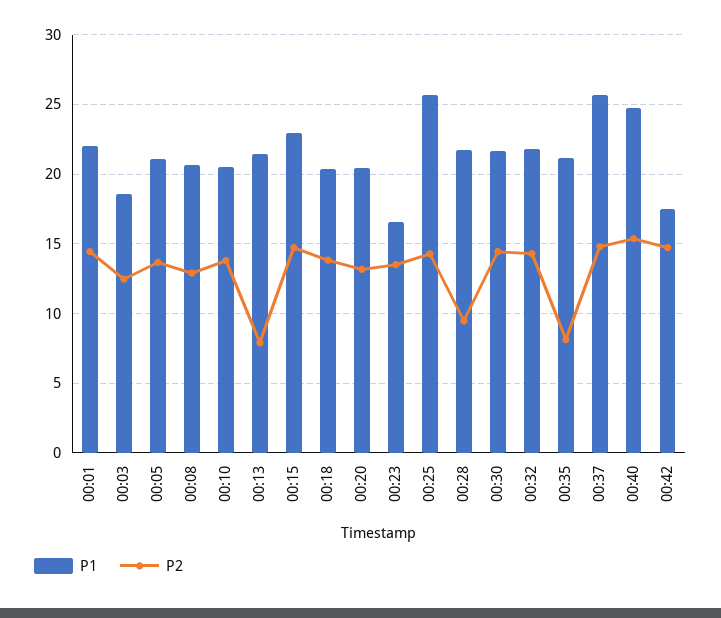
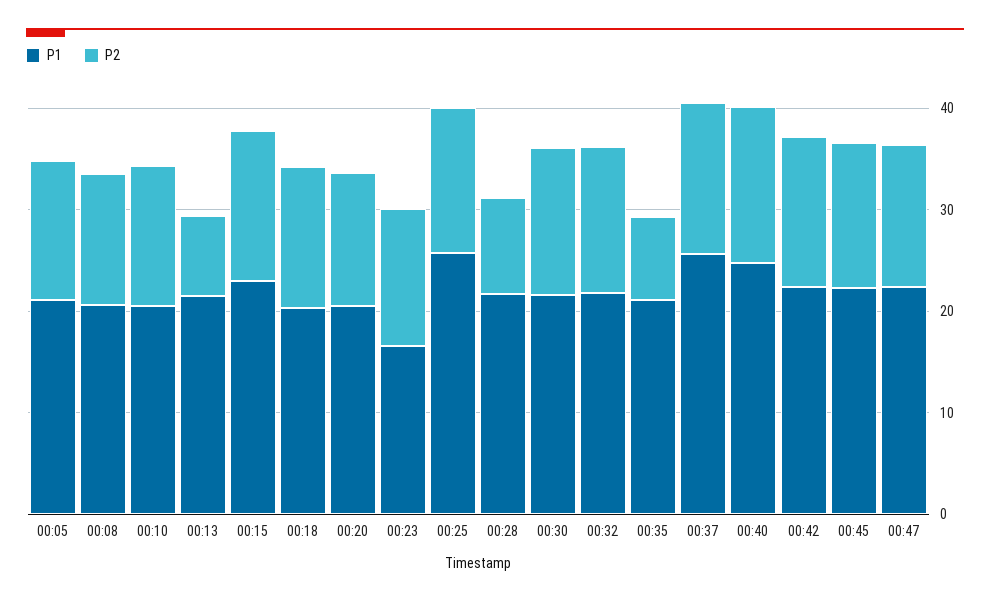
P1, 00:01: 22 -> none
P2, 00:01: 14.5 -> none
P1, 00:03: 18.5 -> none
P2, 00:03: 12.5 -> none
P1, 00:42: 17.5 -> 22
P1, 00:45: none -> 22
P2, 00:45: none -> 14
P1, 00:47: none -> 22
P2, 00:47: none -> 14

